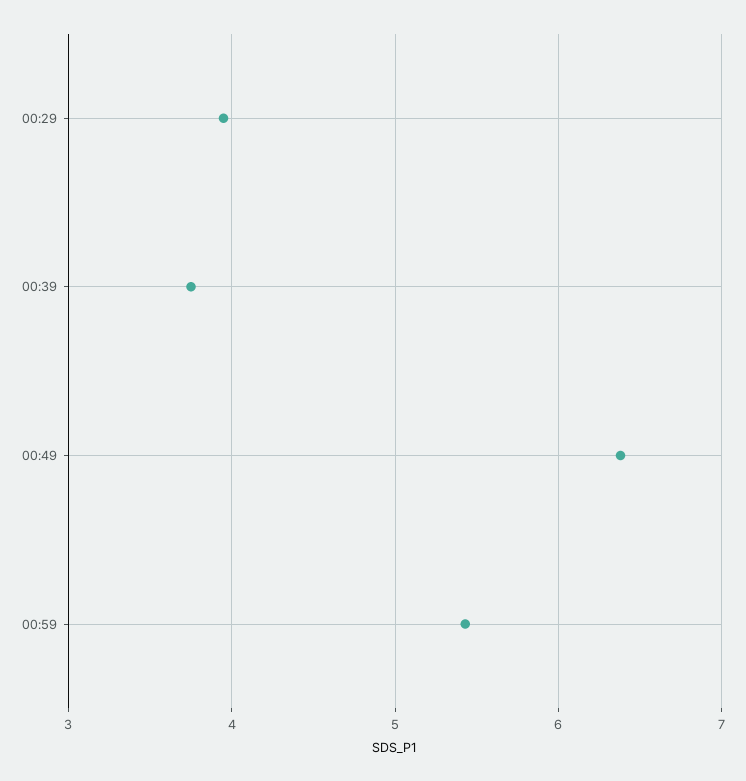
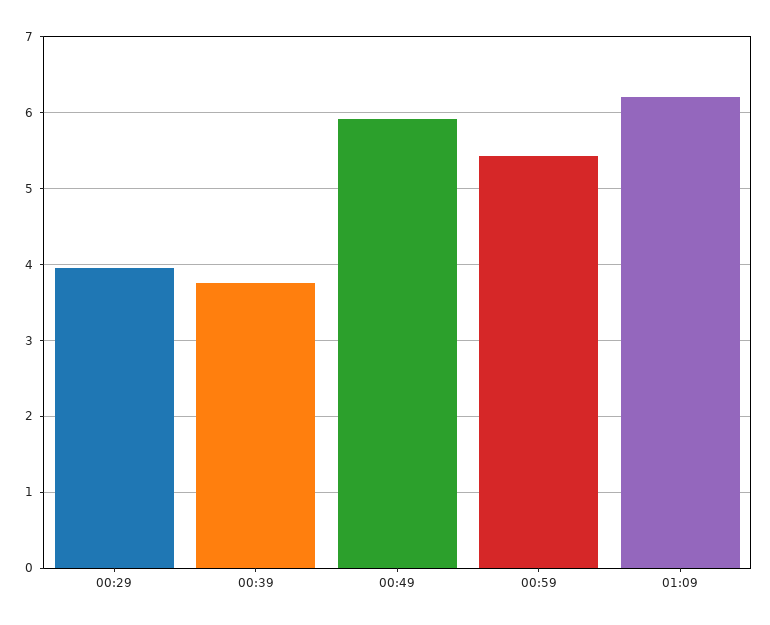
00:49: 6.4 -> 5.9
01:09: none -> 6.2

